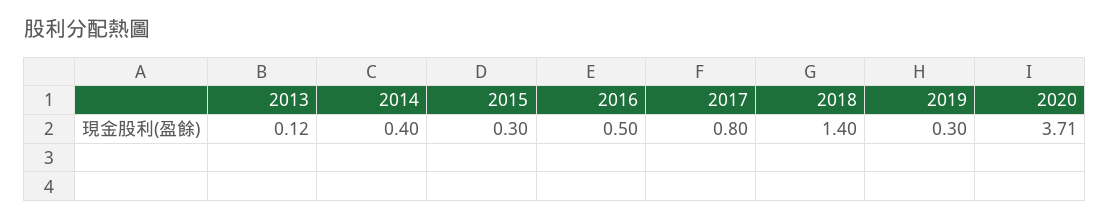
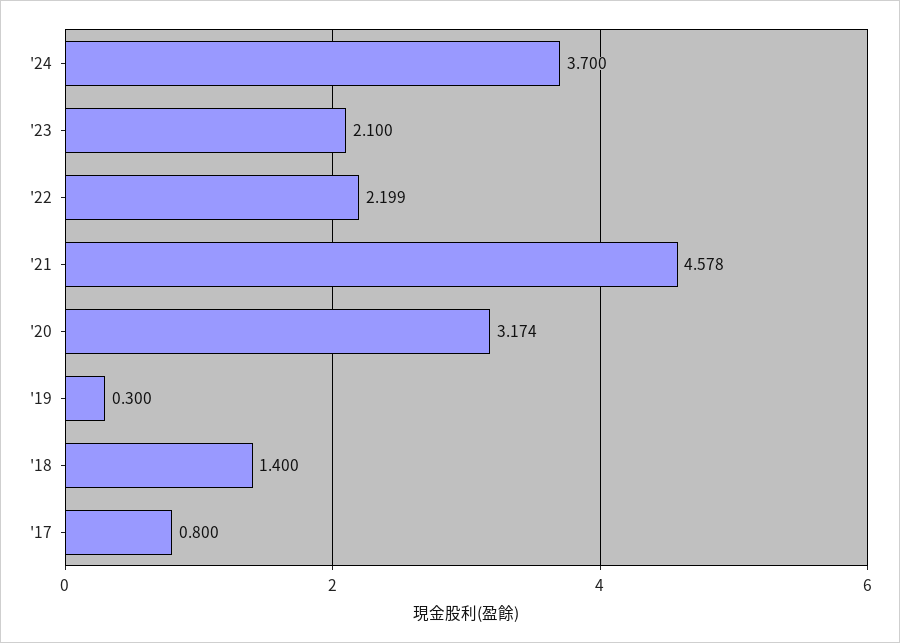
2013: 0.12 -> none
2014: 0.4 -> none
2015: 0.3 -> none
2016: 0.5 -> none
2020: 3.71 -> 3.174
'24: none -> 3.7
'23: none -> 2.1
'22: none -> 2.199
'21: none -> 4.578

